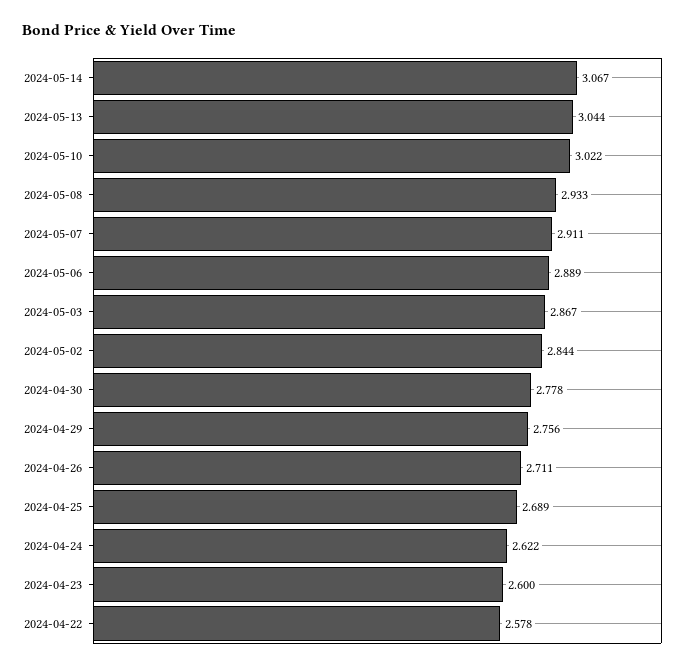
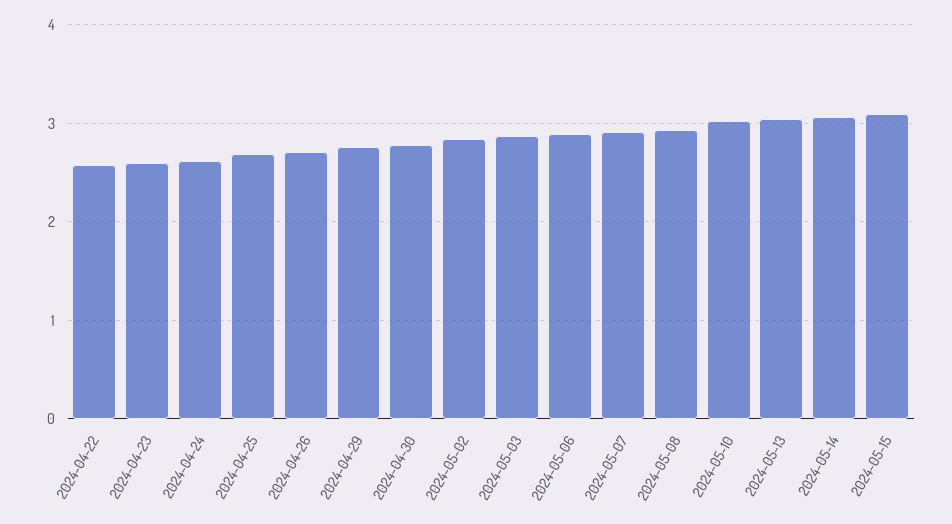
2024-05-15: none -> 3.1

